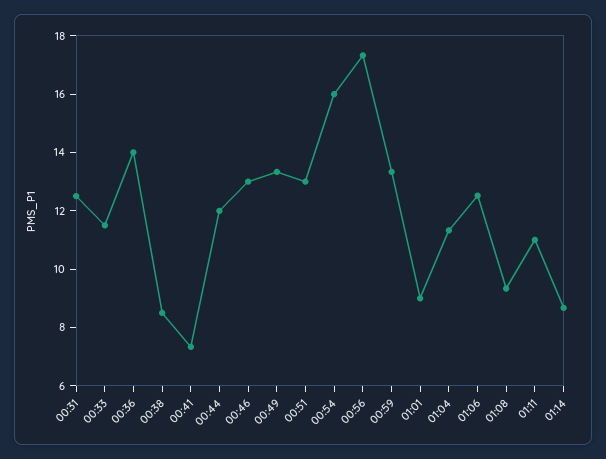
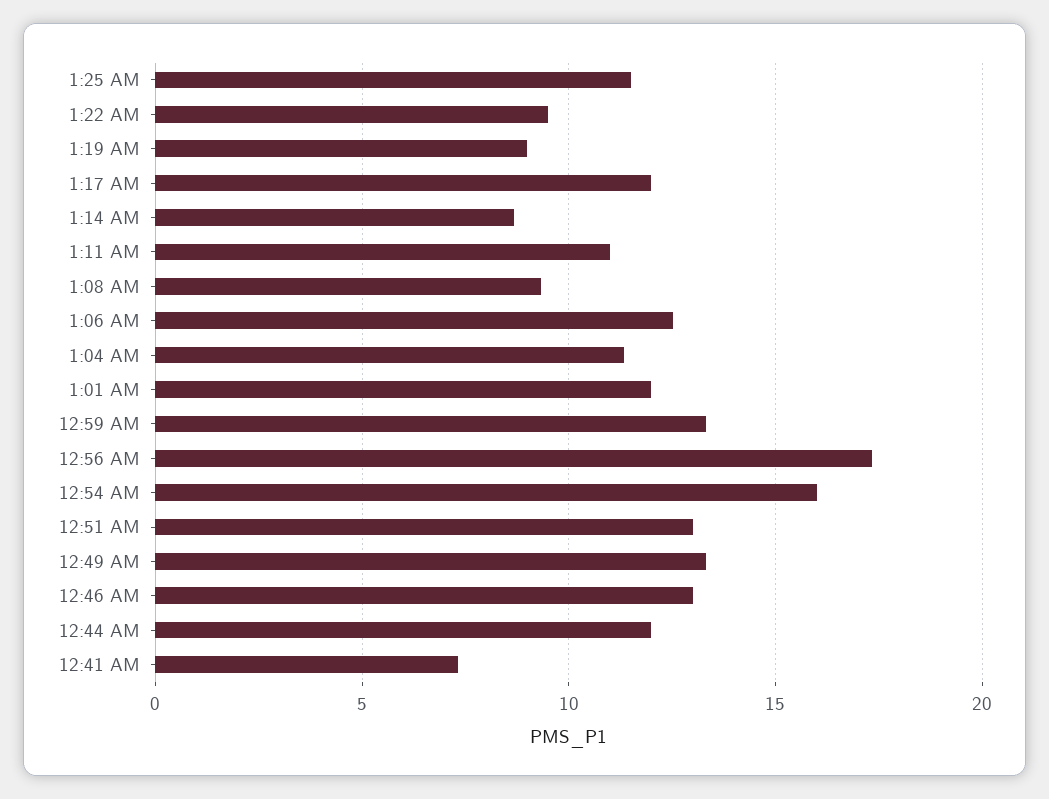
00:31: 12.5 -> none
00:33: 11.5 -> none
00:36: 14 -> none
00:38: 8.5 -> none
01:01: 9 -> 12
1:25 AM: none -> 11.5
1:22 AM: none -> 9.5
1:19 AM: none -> 9
1:17 AM: none -> 12

